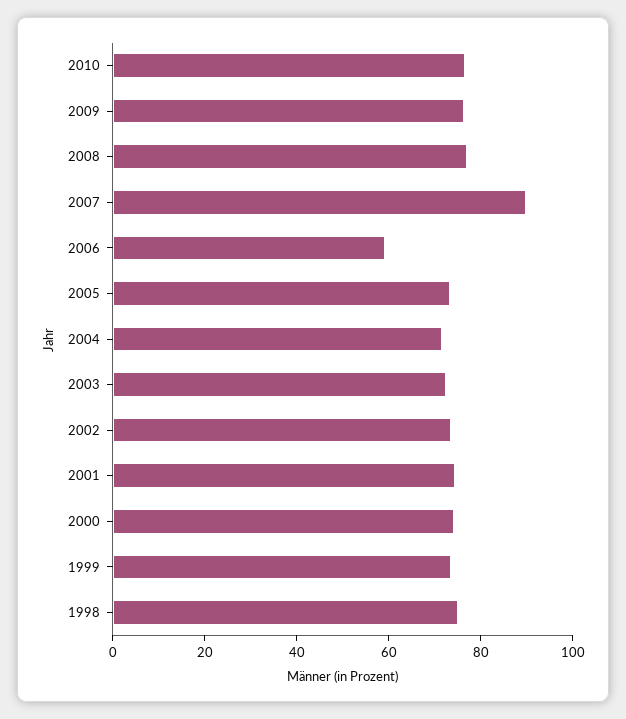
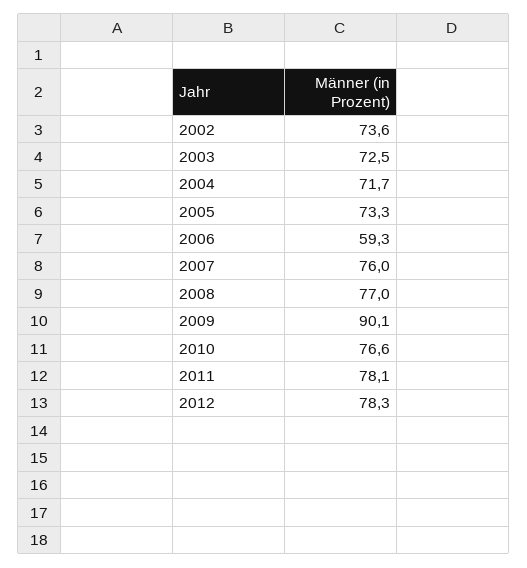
2009: 75 -> 90.1
2007: 90 -> 76
2001: 75 -> none
2000: 75 -> none
1999: 75 -> none
1998: 75 -> none
2011: none -> 78.1
2012: none -> 78.3

